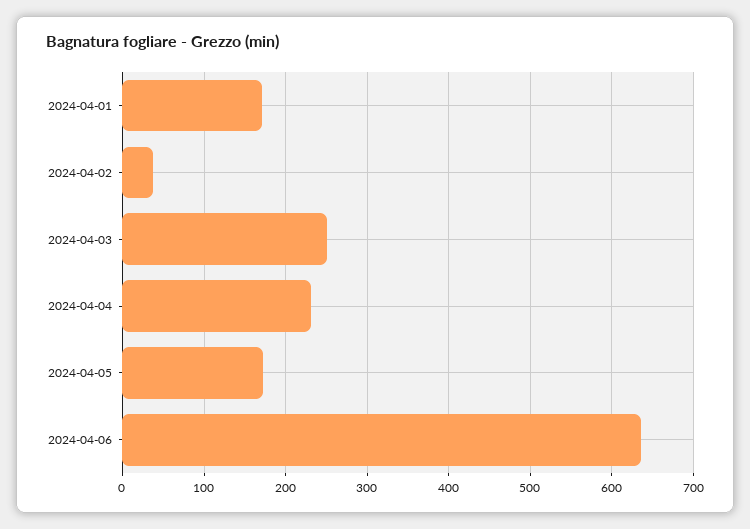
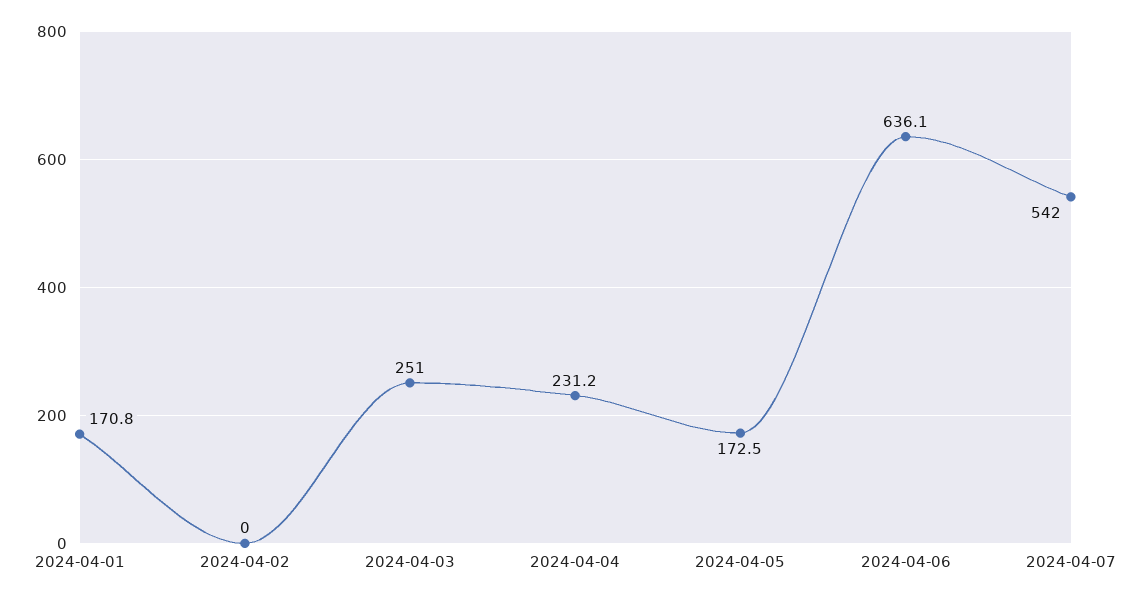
2024-04-02: 40 -> 0
2024-04-07: none -> 542

